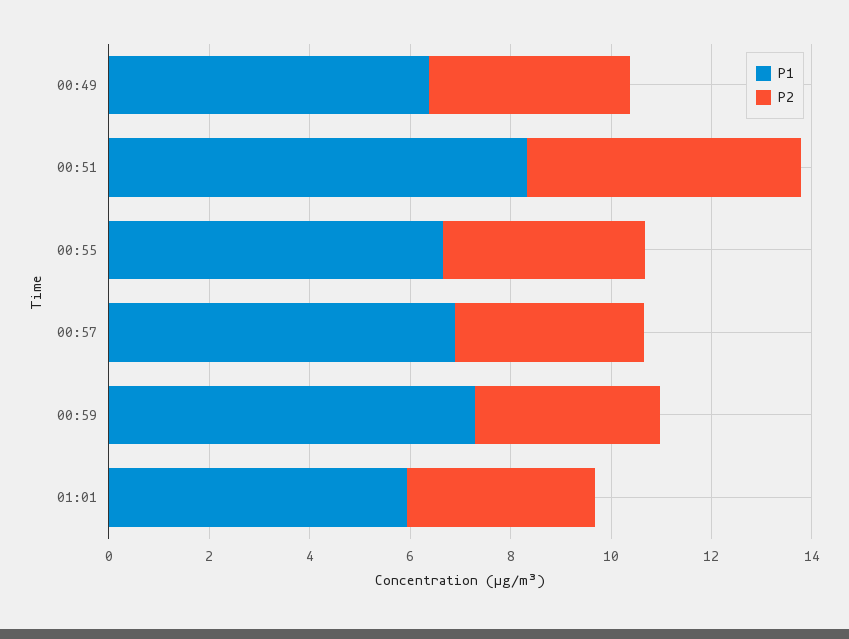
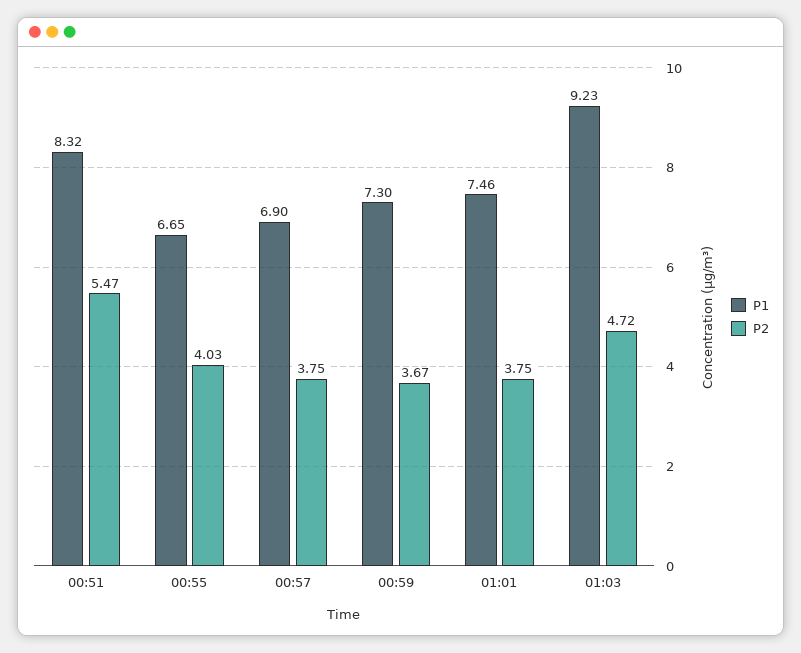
P1, 00:49: 6.5 -> none
P2, 00:49: 4 -> none
P1, 01:01: 6 -> 7.46
P1, 01:03: none -> 9.23
P2, 01:03: none -> 4.72

